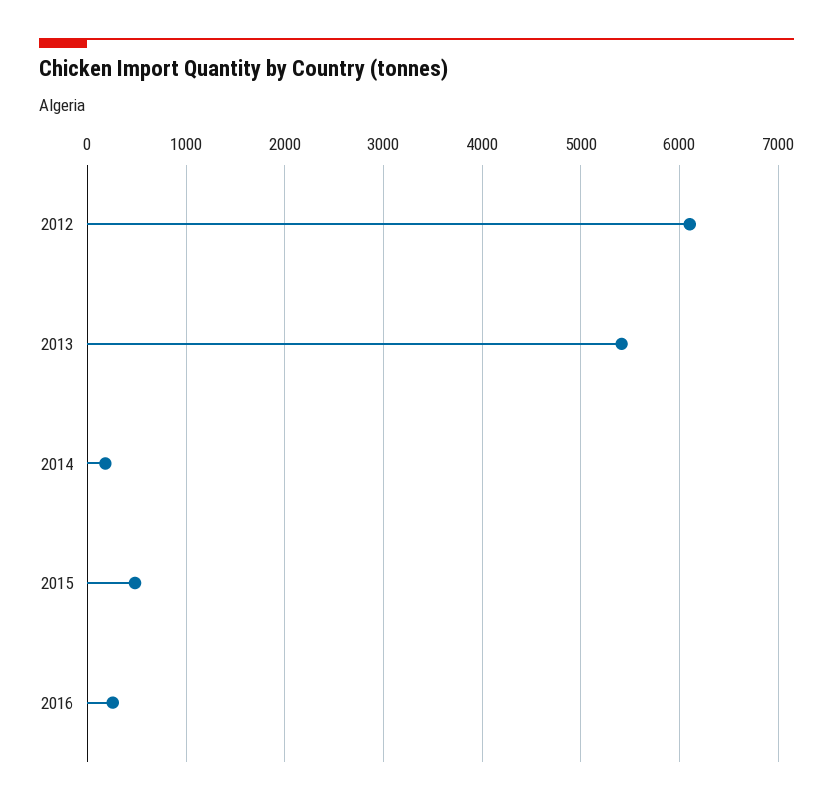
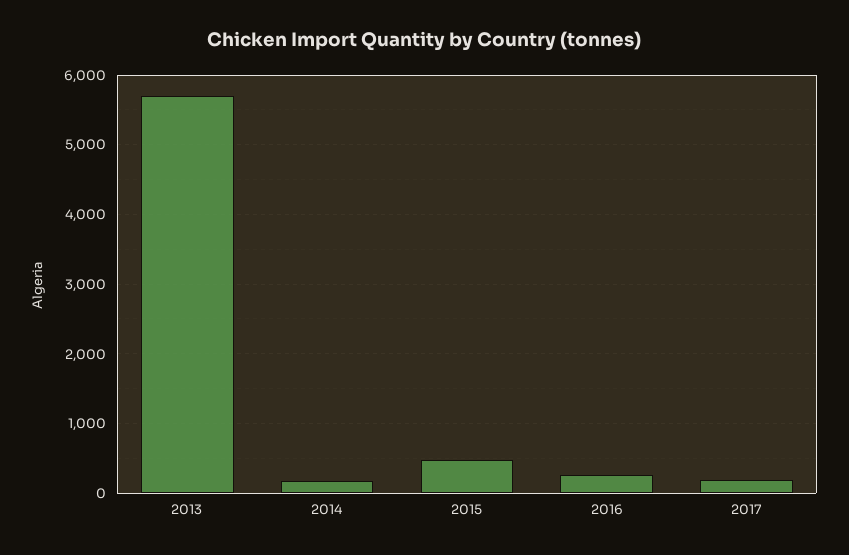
2012: 6100 -> none
2013: 5400 -> 5700
2017: none -> 200

